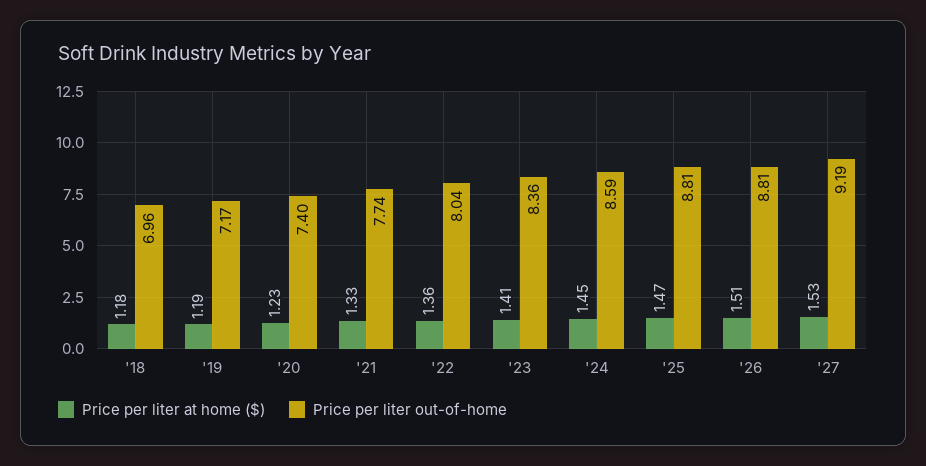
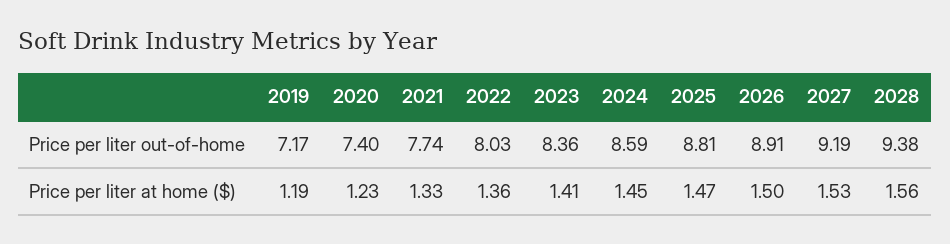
Price per liter at home ($), '18: 1.18 -> none
Price per liter out-of-home, '18: 6.96 -> none
Price per liter out-of-home, '22: 8.04 -> 8.03
Price per liter at home ($), '26: 1.51 -> 1.5
Price per liter out-of-home, '26: 8.81 -> 8.91
Price per liter out-of-home, 2028: none -> 9.38
Price per liter at home ($), 2028: none -> 1.56

